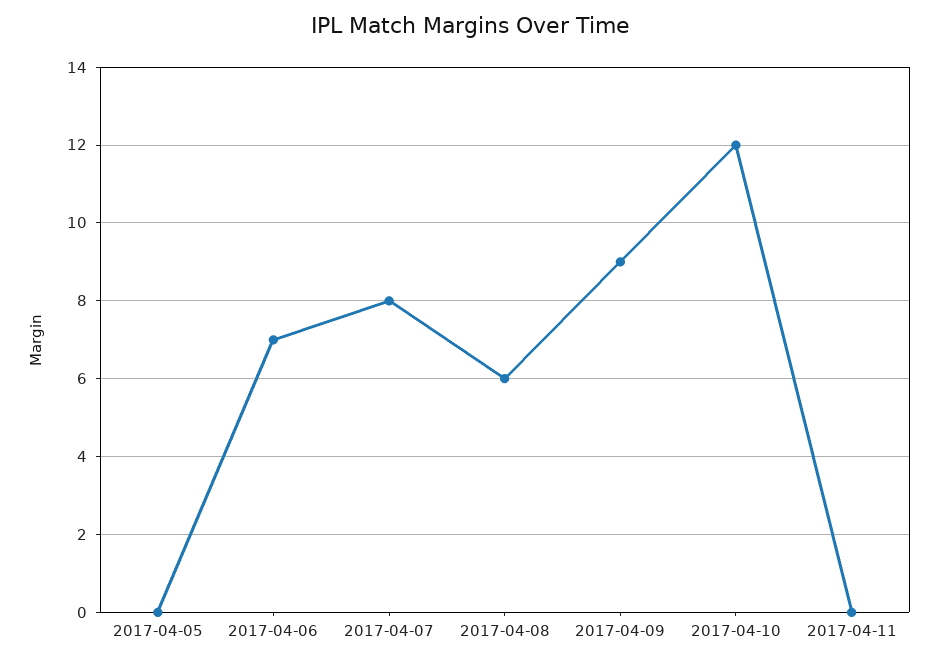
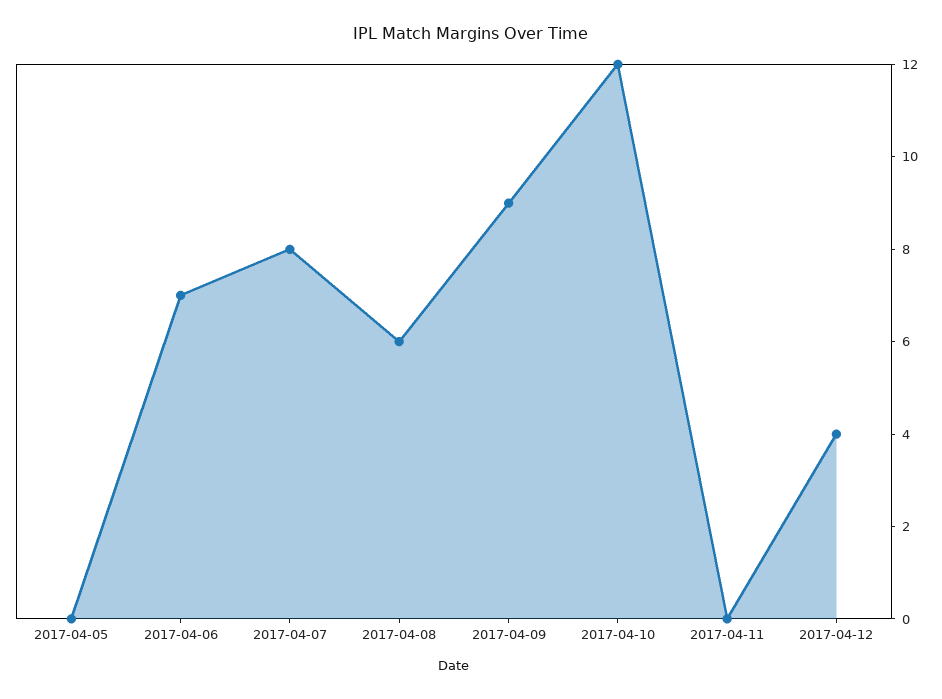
2017-04-12: none -> 4

